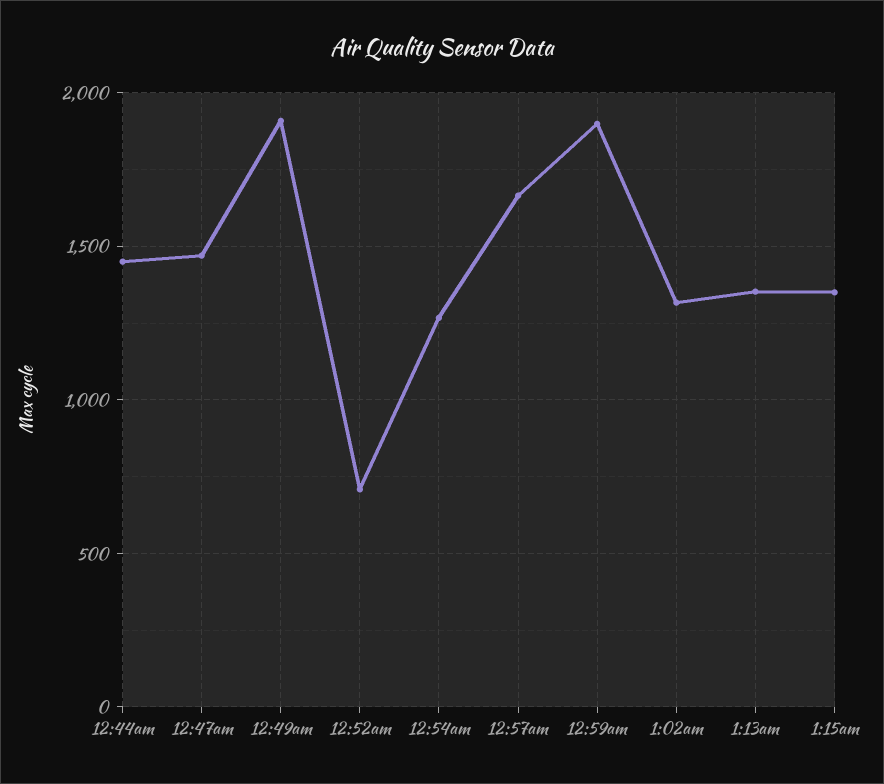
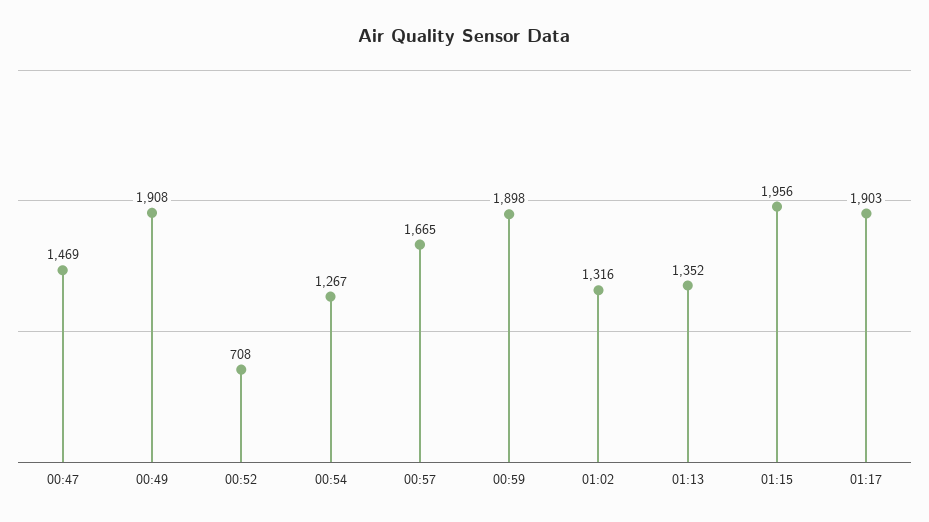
12:44am: 1450 -> none
1:15am: 1350 -> 1956
01:17: none -> 1903

